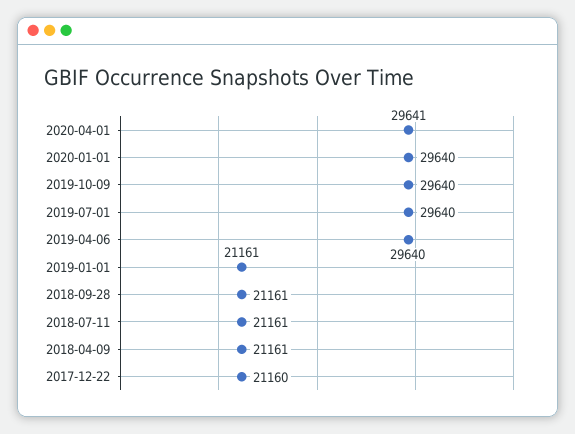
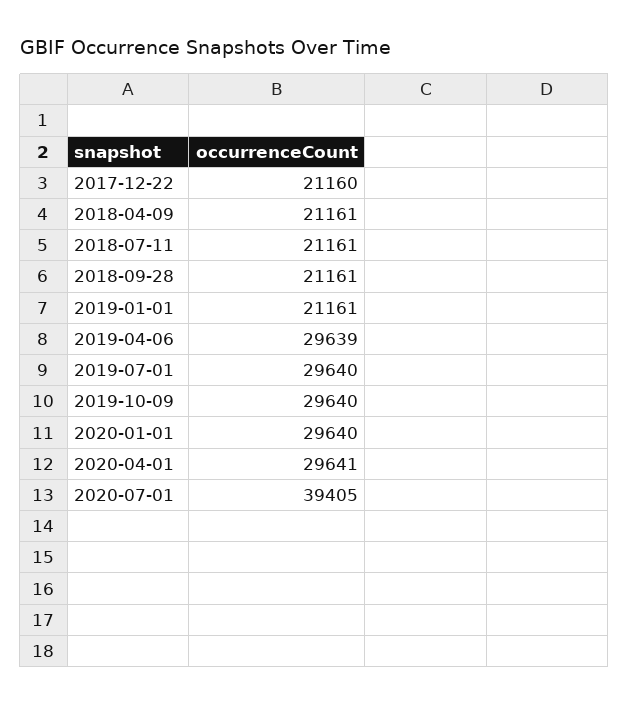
2019-04-06: 29640 -> 29639
2020-07-01: none -> 39405

